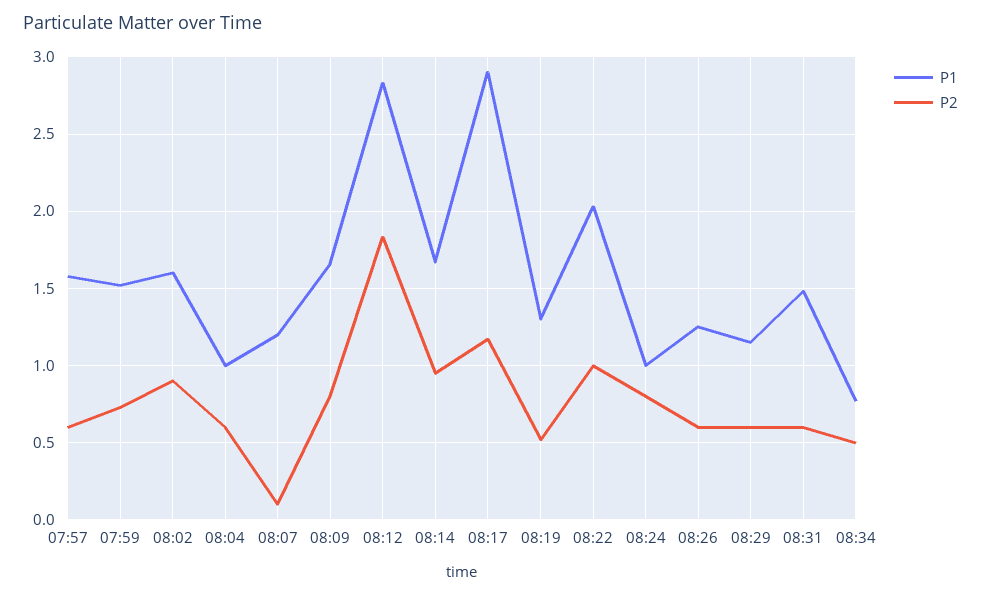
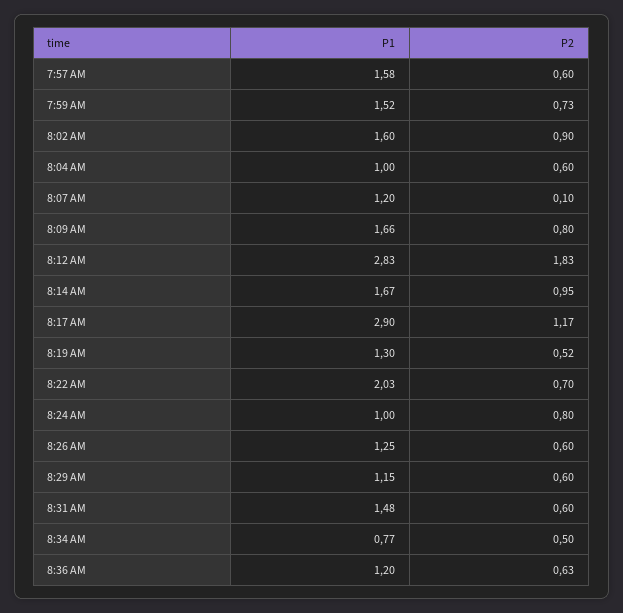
P2, 08:22: 1 -> 0.7
P1, 8:36 AM: none -> 1.2
P2, 8:36 AM: none -> 0.63

